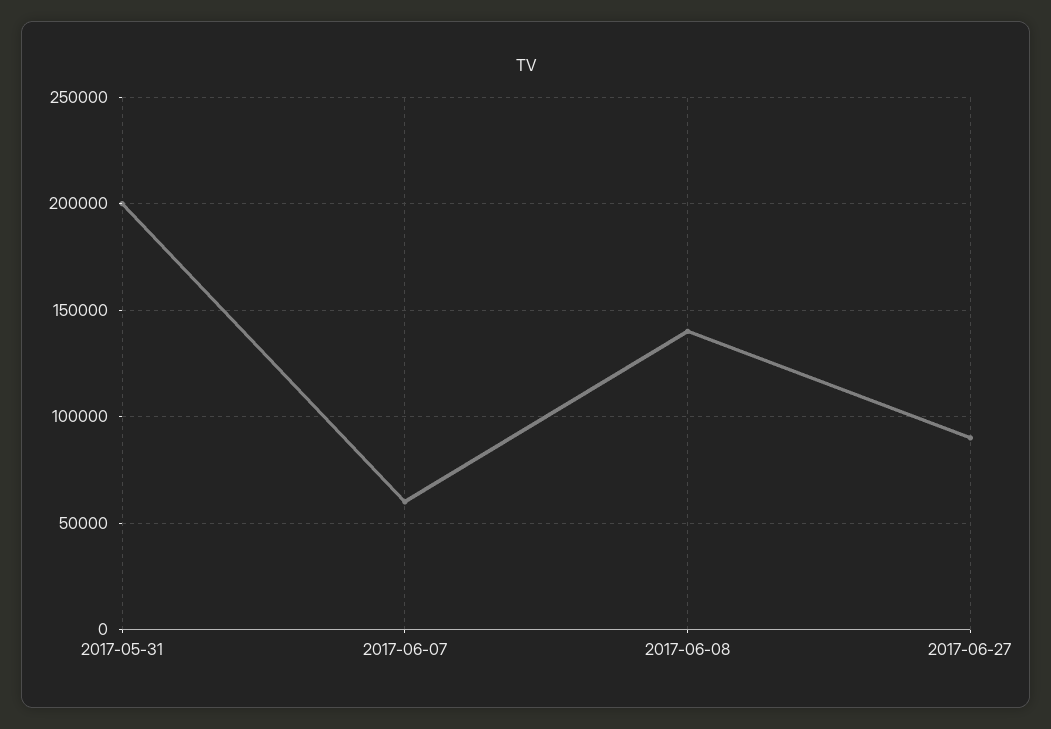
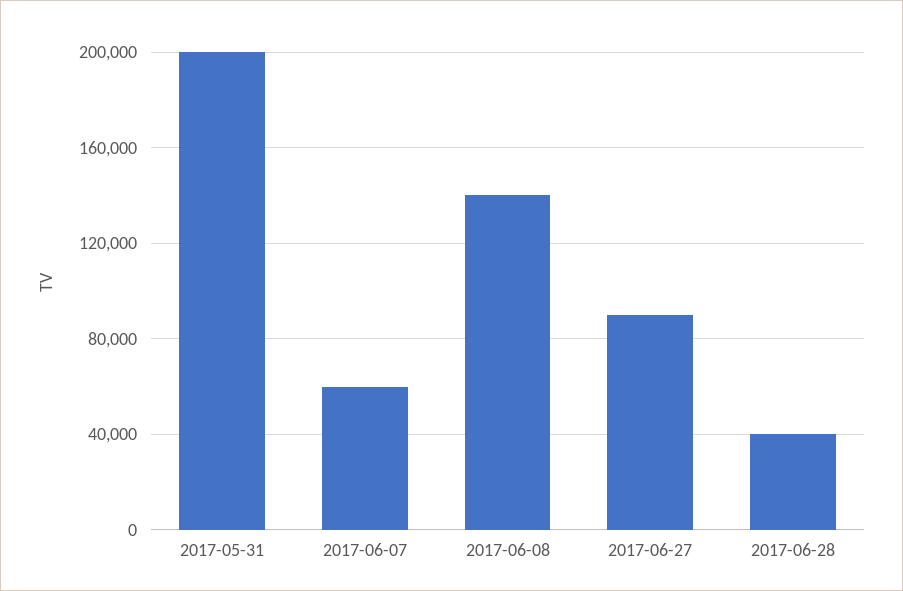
2017-06-28: none -> 40000

